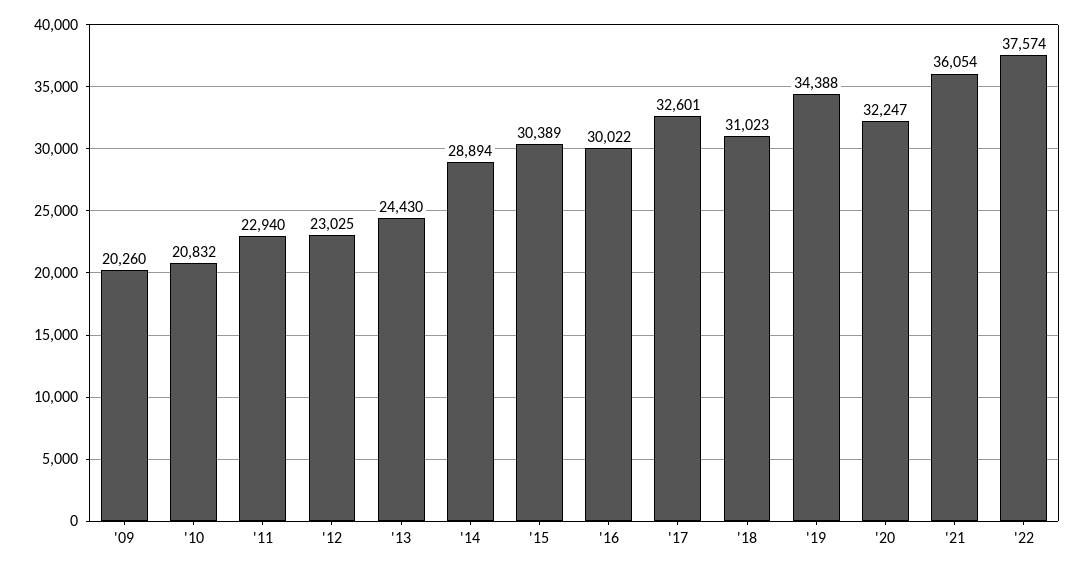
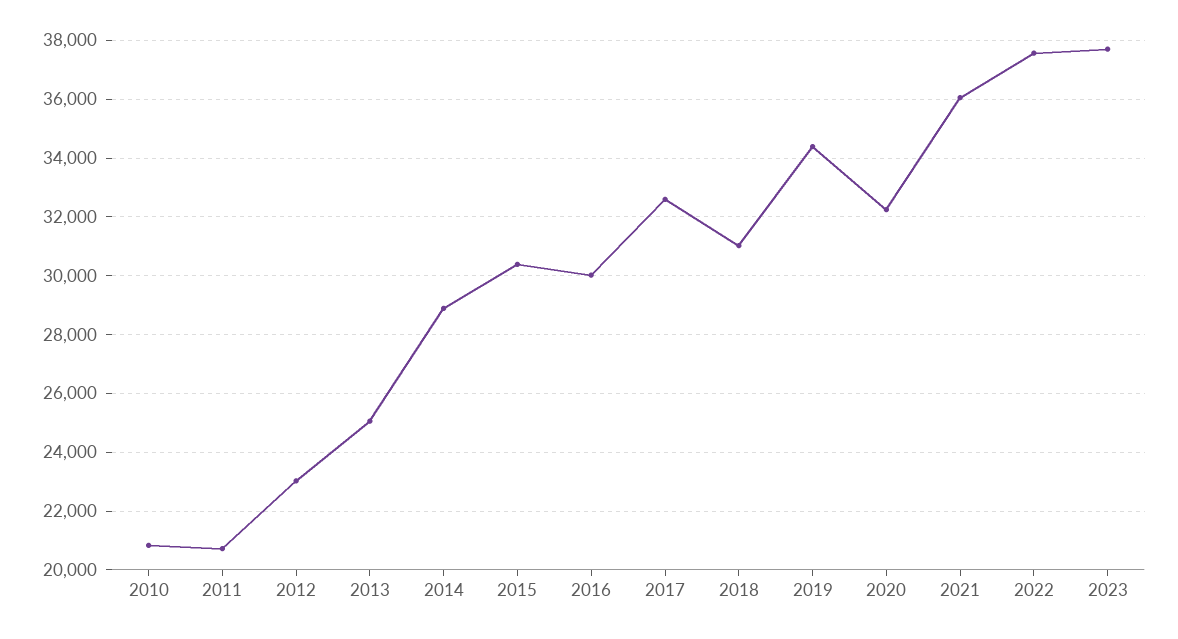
'09: 20260 -> none
'11: 22940 -> 20750
'13: 24430 -> 25000
2023: none -> 37750

